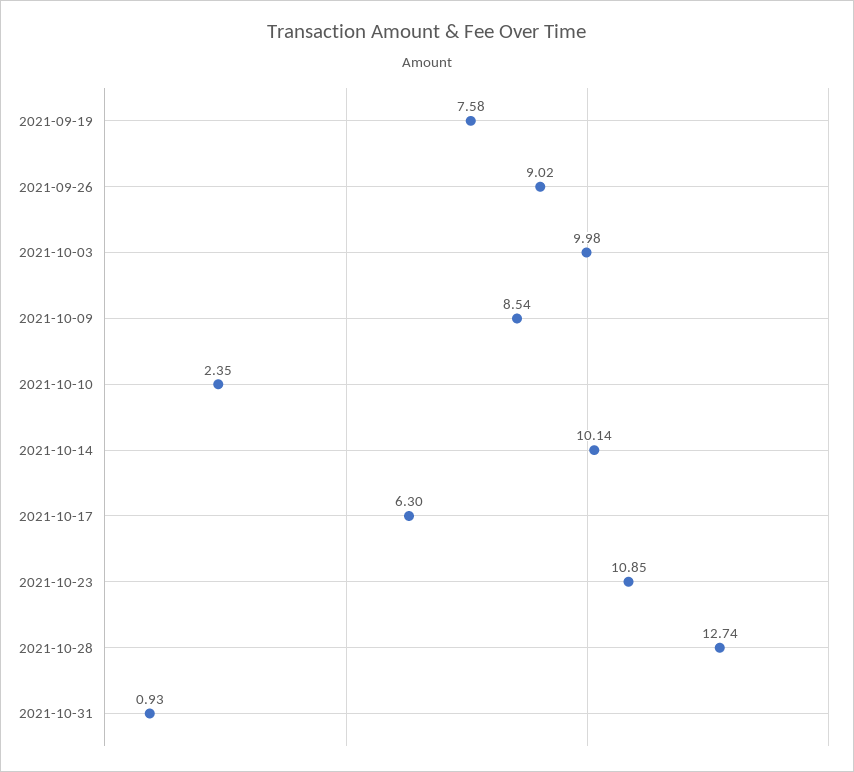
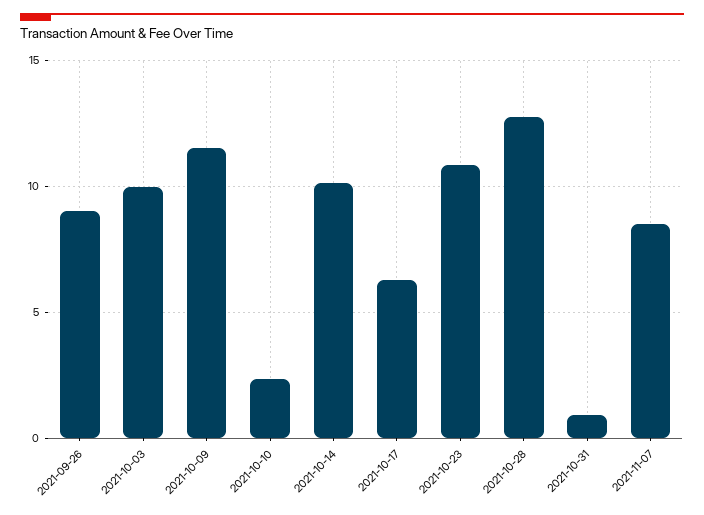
2021-09-19: 7.58 -> none
2021-10-09: 8.54 -> 11.5
2021-11-07: none -> 8.5

